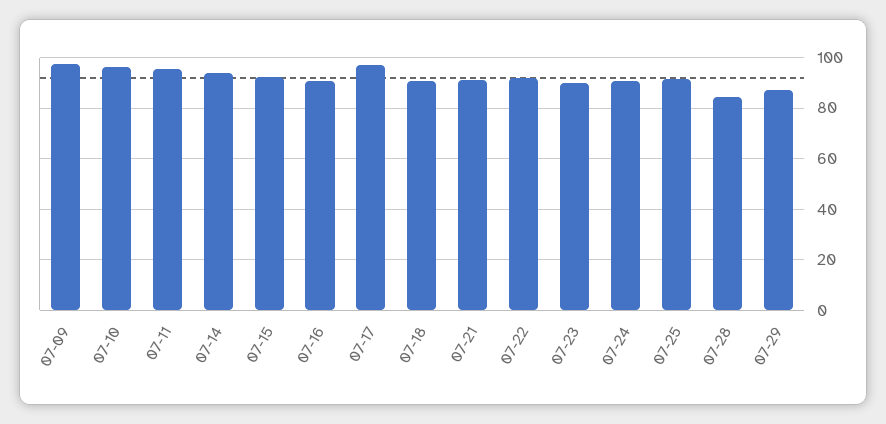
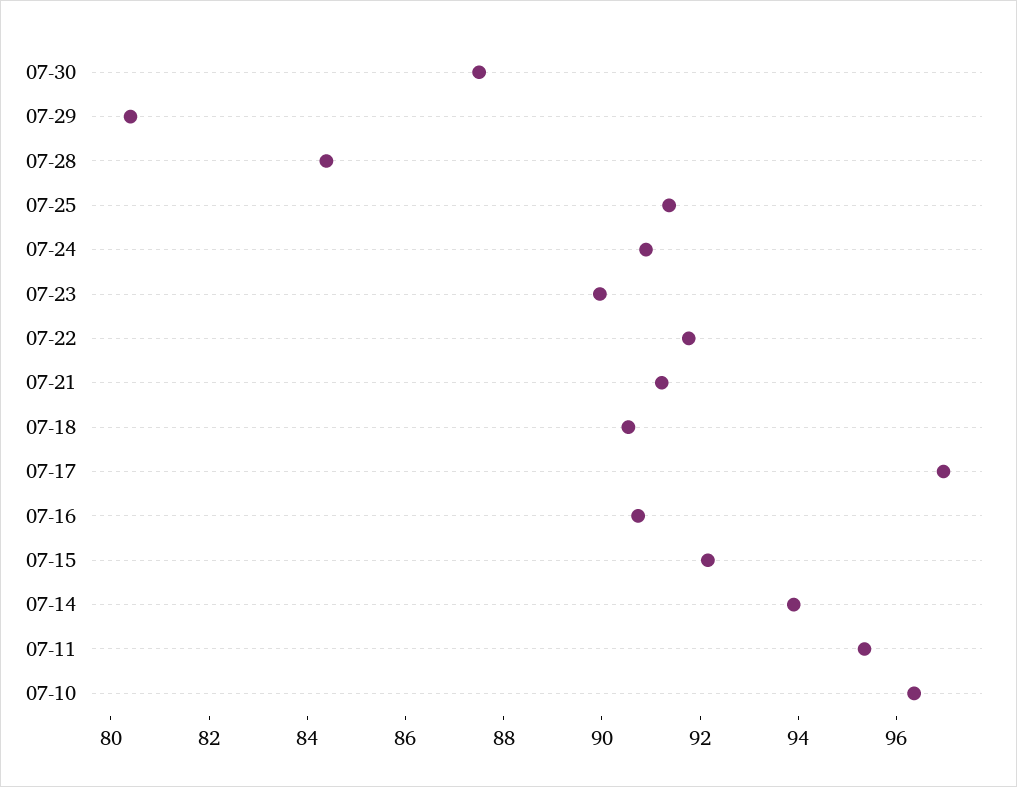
07-09: 97.5 -> none
07-29: 87.5 -> 80.5
07-30: none -> 87.5

